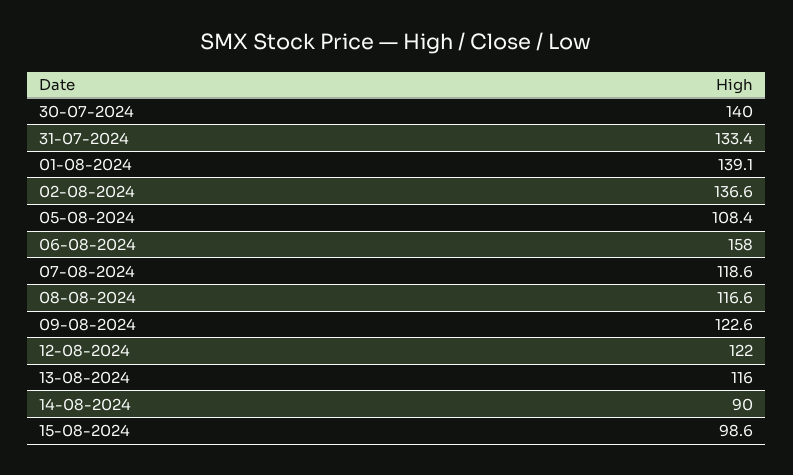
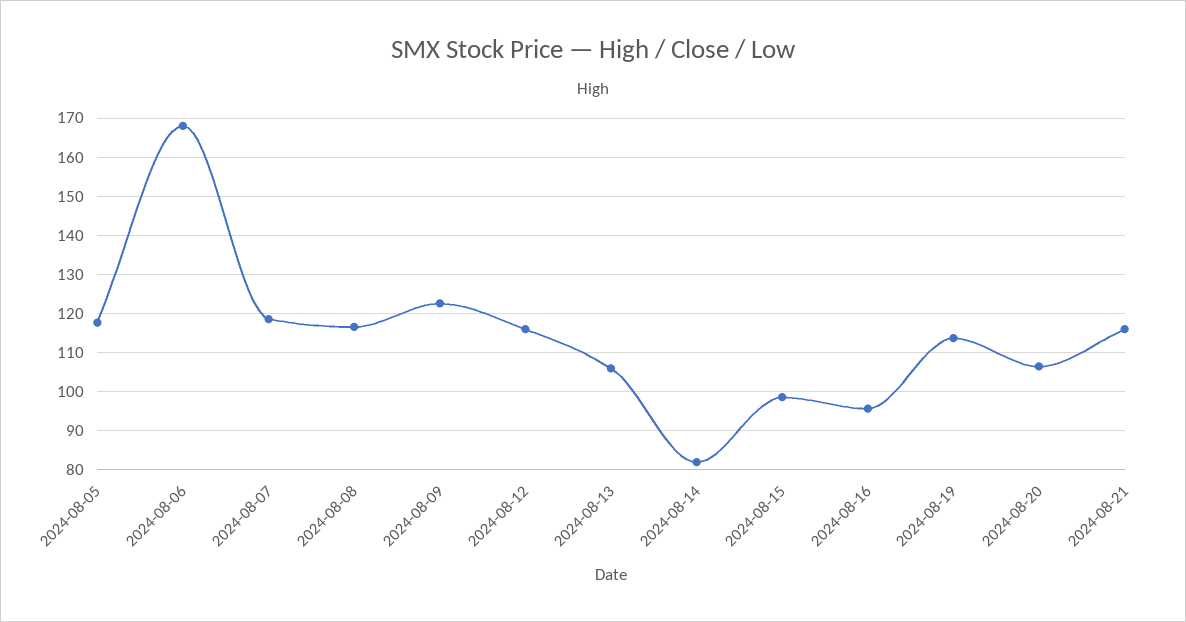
30-07-2024: 140 -> none
31-07-2024: 133.4 -> none
01-08-2024: 139.1 -> none
02-08-2024: 136.6 -> none
05-08-2024: 108.4 -> 118
06-08-2024: 158 -> 168
12-08-2024: 122 -> 116
13-08-2024: 116 -> 106
14-08-2024: 90 -> 82
2024-08-16: none -> 96
2024-08-19: none -> 114
2024-08-20: none -> 106
2024-08-21: none -> 116

